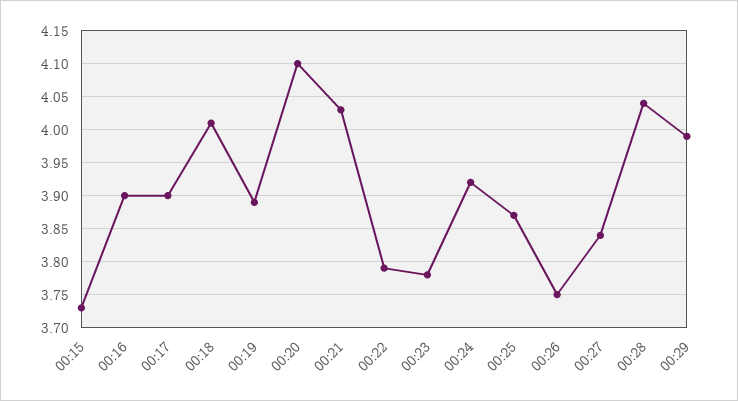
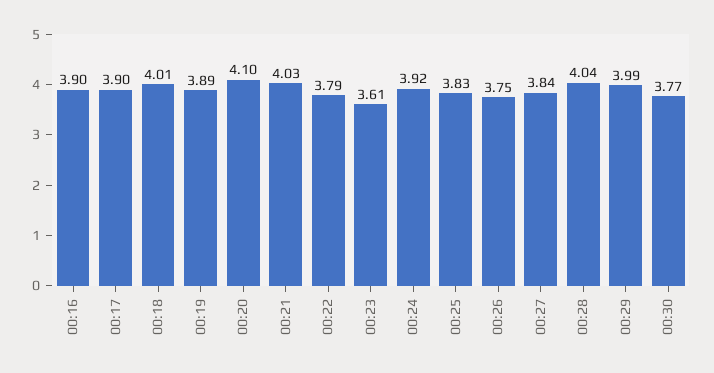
00:15: 3.73 -> none
00:23: 3.78 -> 3.61
00:25: 3.87 -> 3.83
00:30: none -> 3.77

